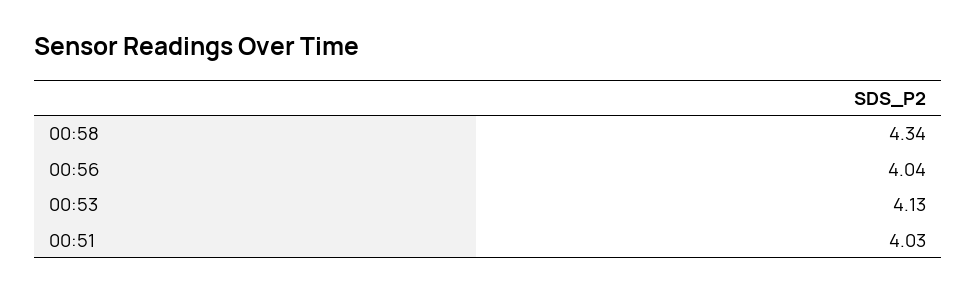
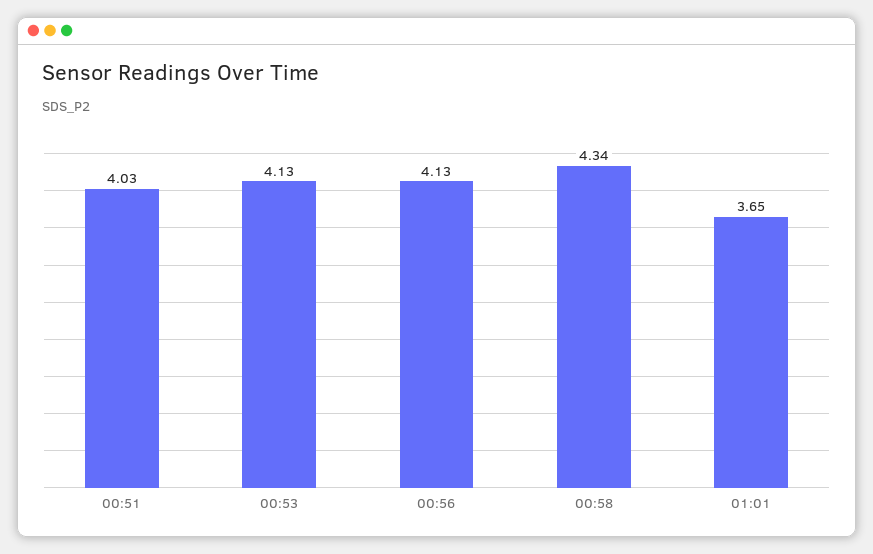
00:56: 4.04 -> 4.13
01:01: none -> 3.65

